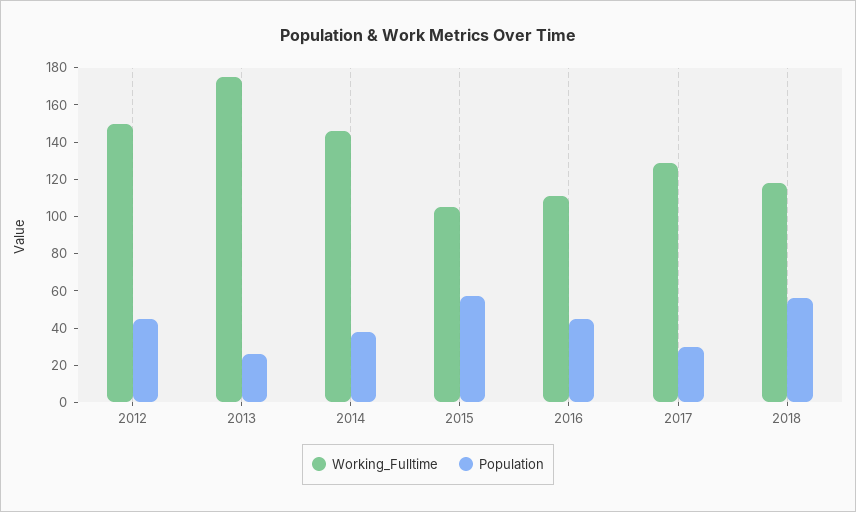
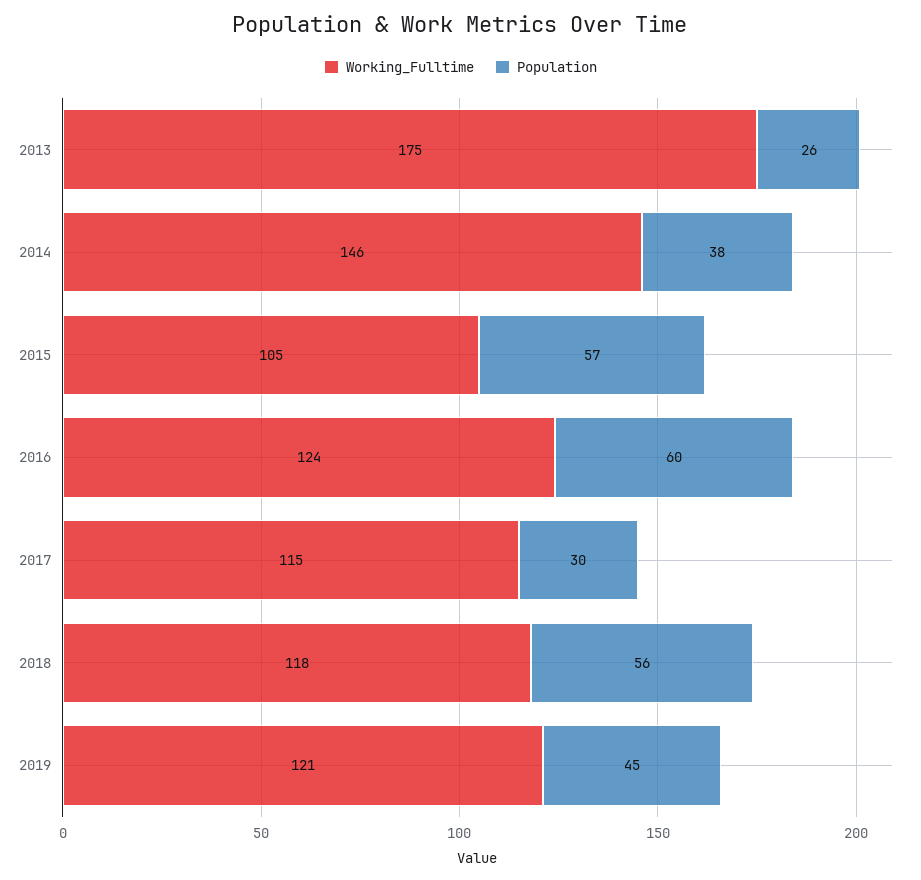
Working_Fulltime, 2012: 150 -> none
Population, 2012: 45 -> none
Working_Fulltime, 2016: 110 -> 124
Population, 2016: 45 -> 60
Working_Fulltime, 2017: 130 -> 115
Working_Fulltime, 2019: none -> 121
Population, 2019: none -> 45

